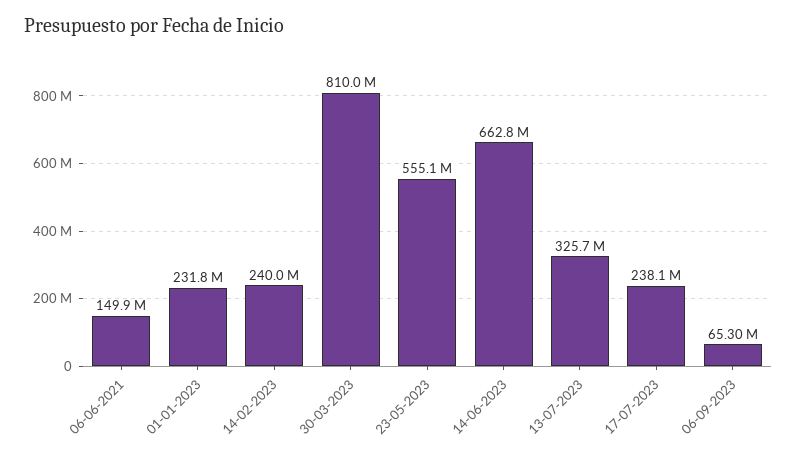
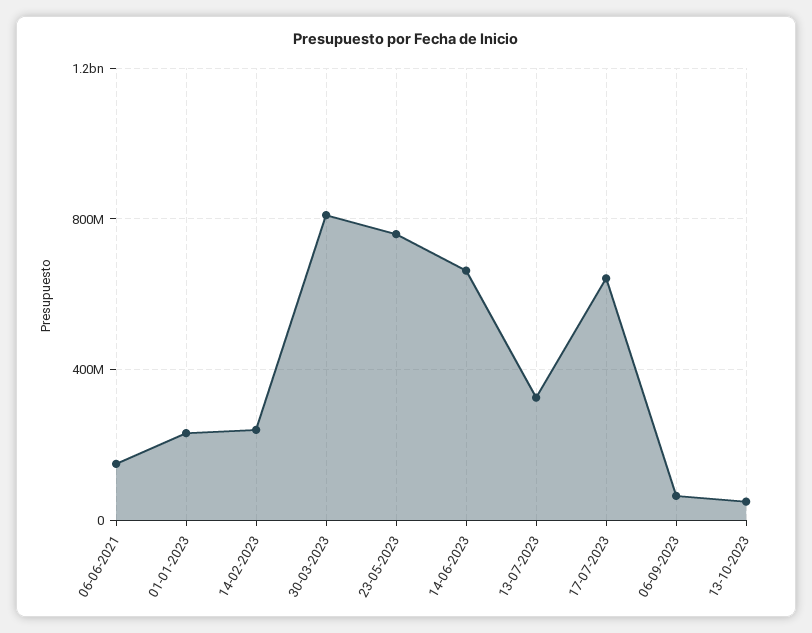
23-05-2023: 555100000 -> 750000000
17-07-2023: 238100000 -> 650000000
13-10-2023: none -> 50000000

